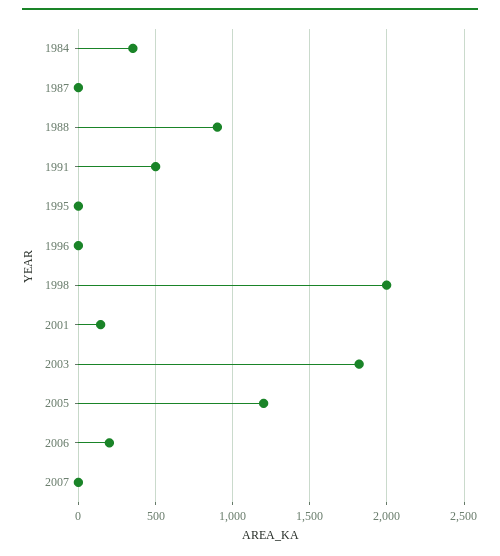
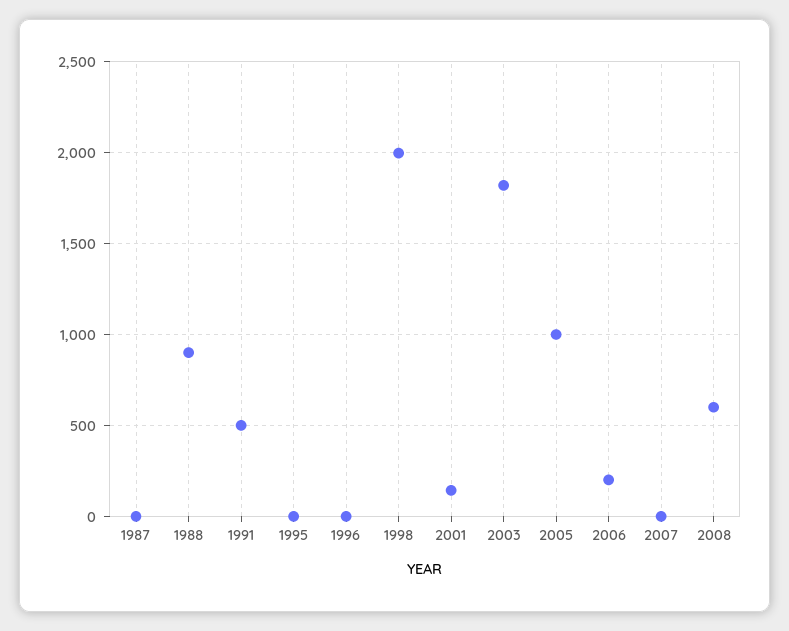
1984: 350 -> none
2005: 1200 -> 1000
2008: none -> 600

